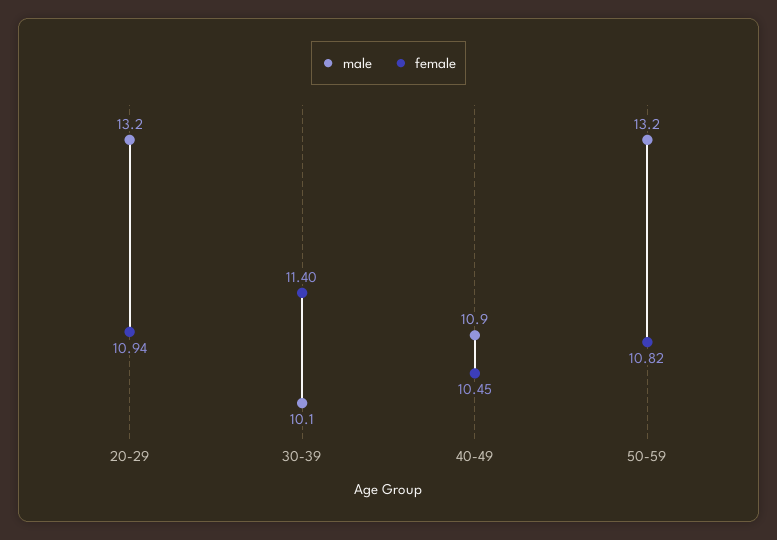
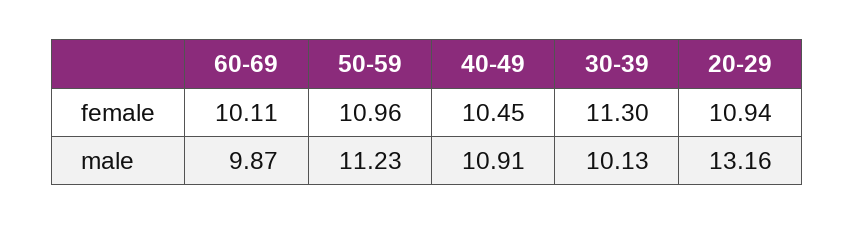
female, 30-39: 11.4 -> 11.3
male, 50-59: 13.2 -> 11.23
female, 50-59: 10.82 -> 10.96
female, 60-69: none -> 10.11
male, 60-69: none -> 9.87

